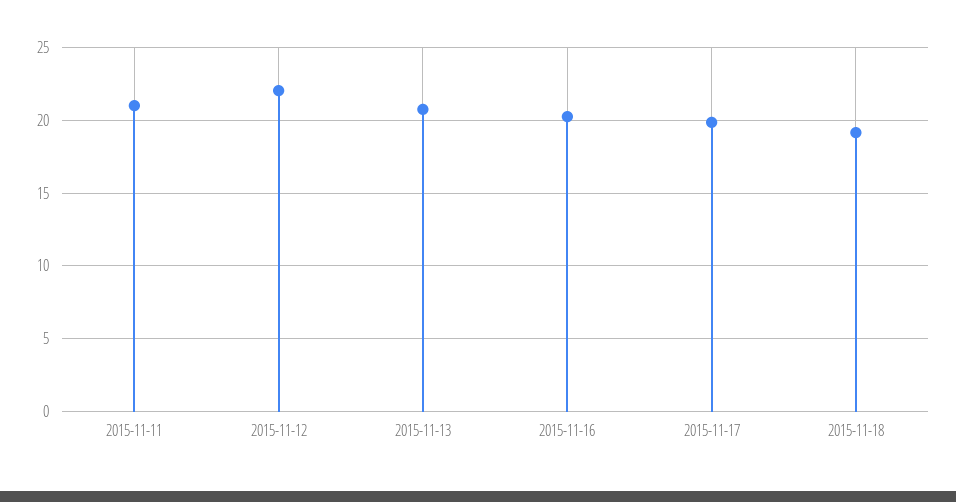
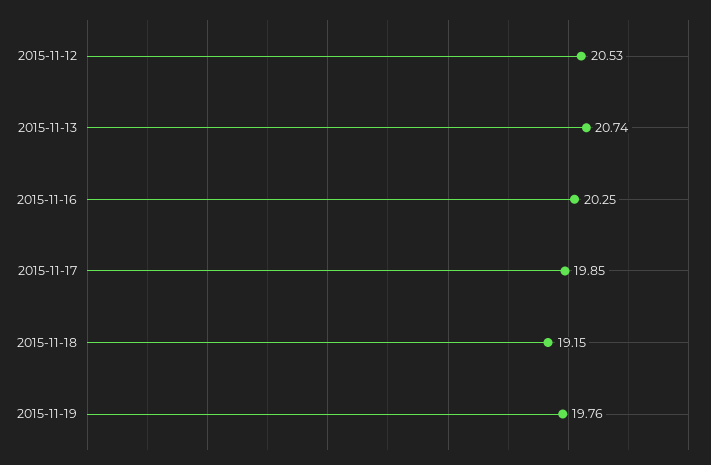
2015-11-11: 21 -> none
2015-11-12: 22 -> 20.53
2015-11-19: none -> 19.76

